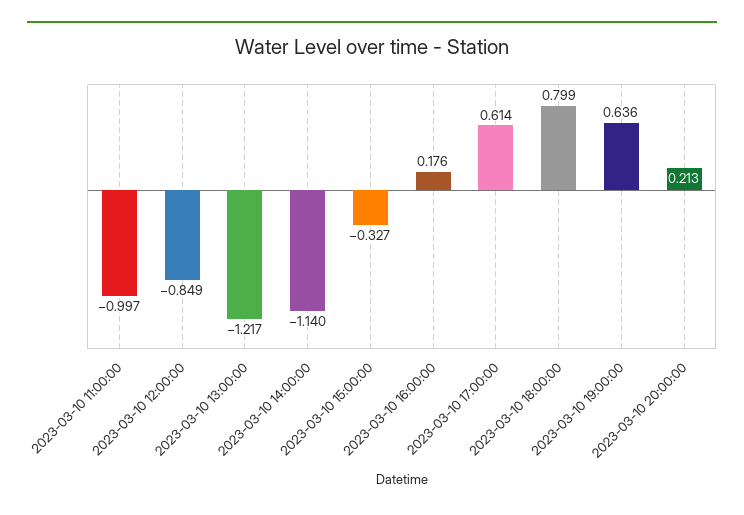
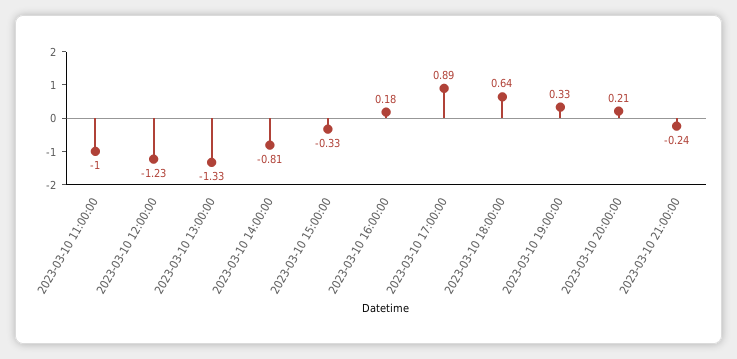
2023-03-10 12:00:00: -0.849 -> -1.23
2023-03-10 13:00:00: -1.217 -> -1.33
2023-03-10 14:00:00: -1.14 -> -0.81
2023-03-10 17:00:00: 0.614 -> 0.89
2023-03-10 18:00:00: 0.799 -> 0.64
2023-03-10 19:00:00: 0.636 -> 0.33
2023-03-10 21:00:00: none -> -0.24

